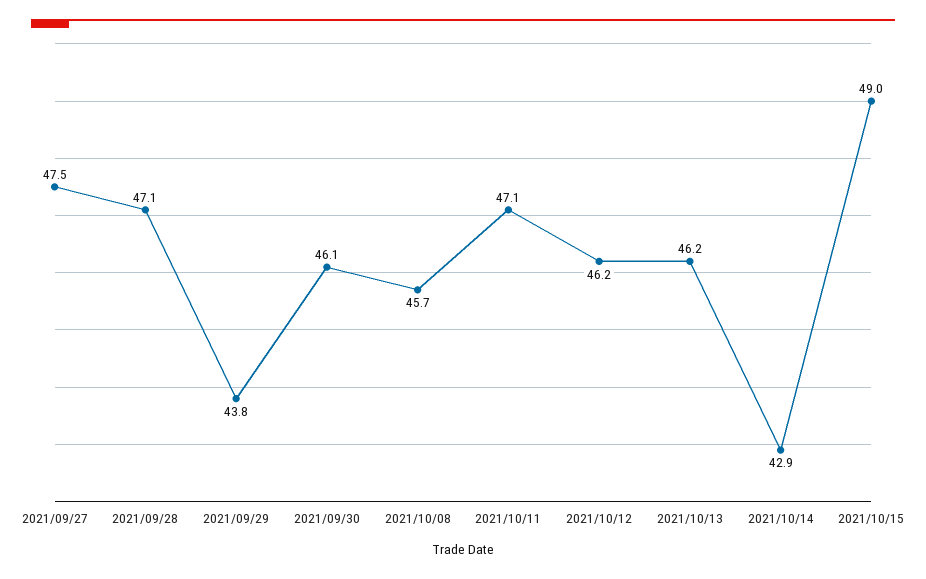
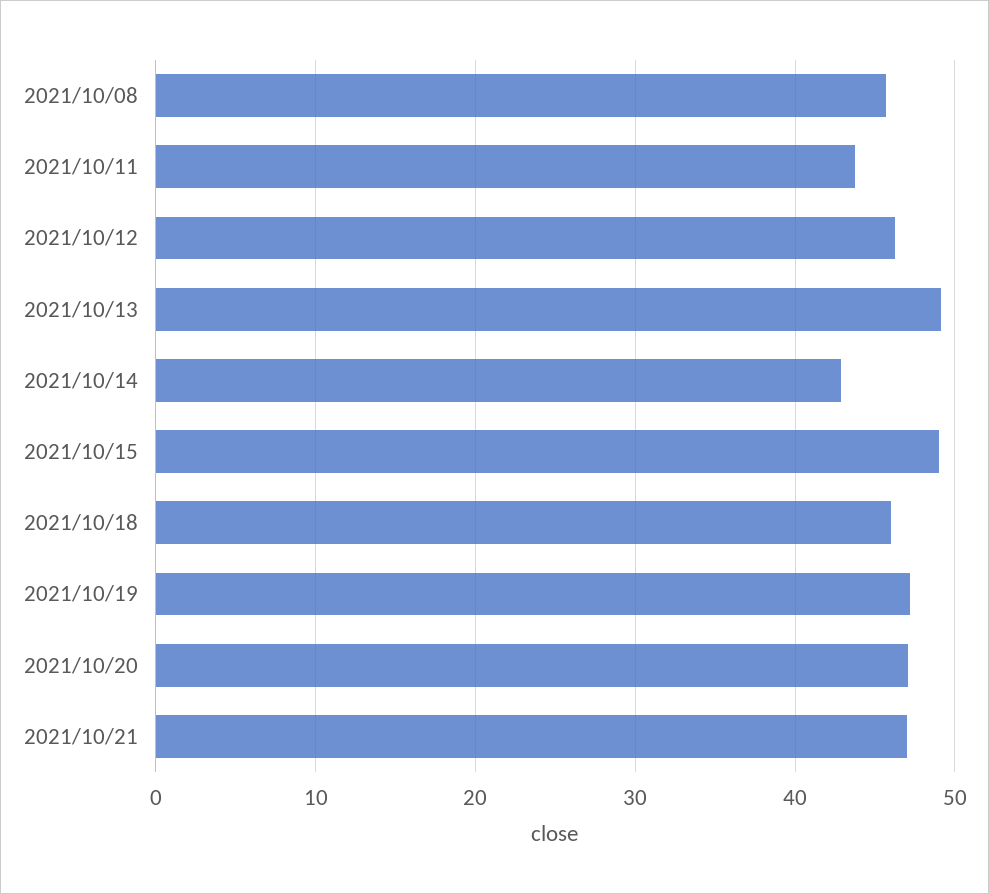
2021/09/27: 47.5 -> none
2021/09/28: 47.1 -> none
2021/09/29: 43.8 -> none
2021/09/30: 46.1 -> none
2021/10/11: 47.1 -> 44
2021/10/13: 46.2 -> 49
2021/10/18: none -> 46
2021/10/19: none -> 47
2021/10/20: none -> 47
2021/10/21: none -> 47

